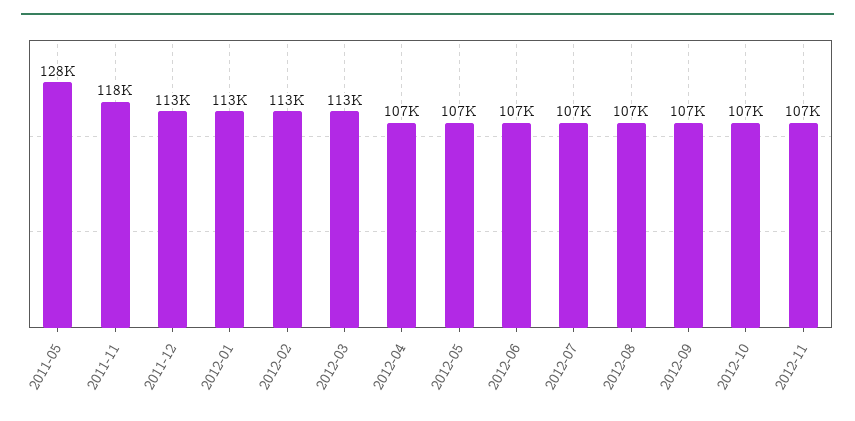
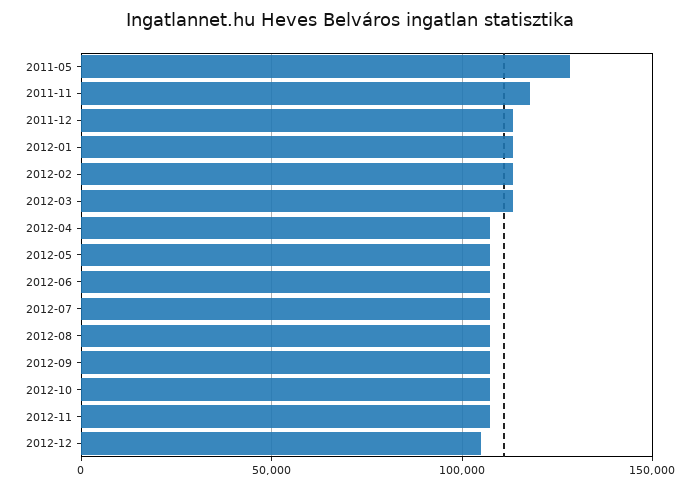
2012-12: none -> 105000

